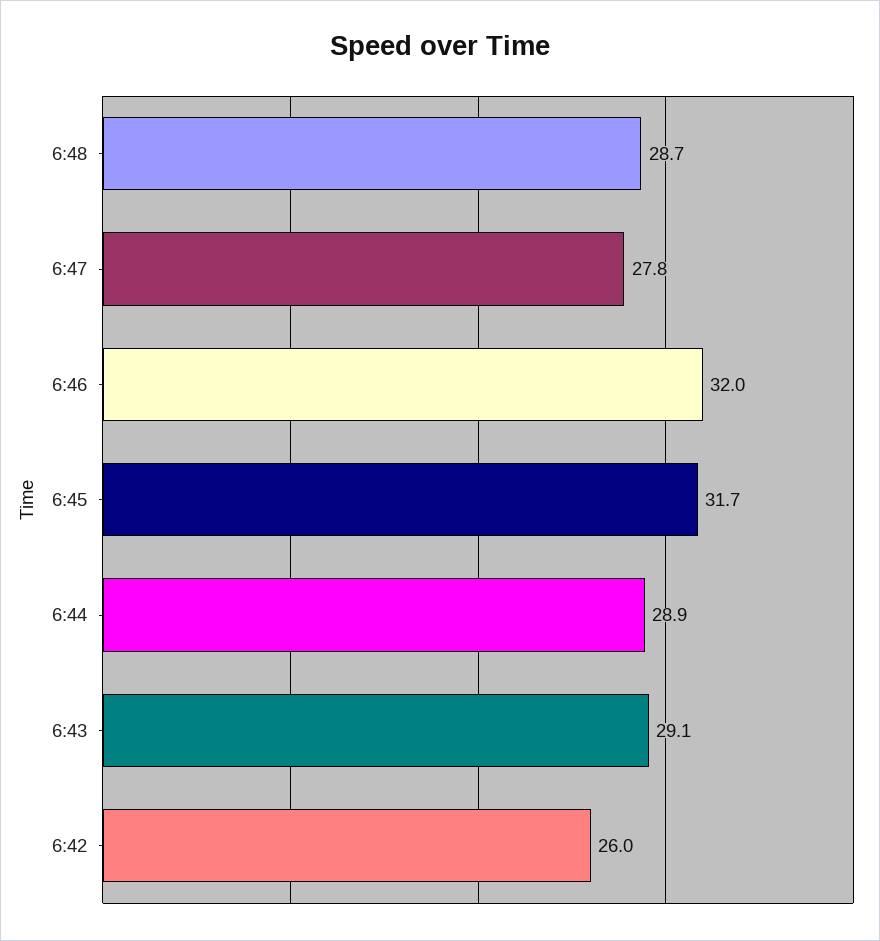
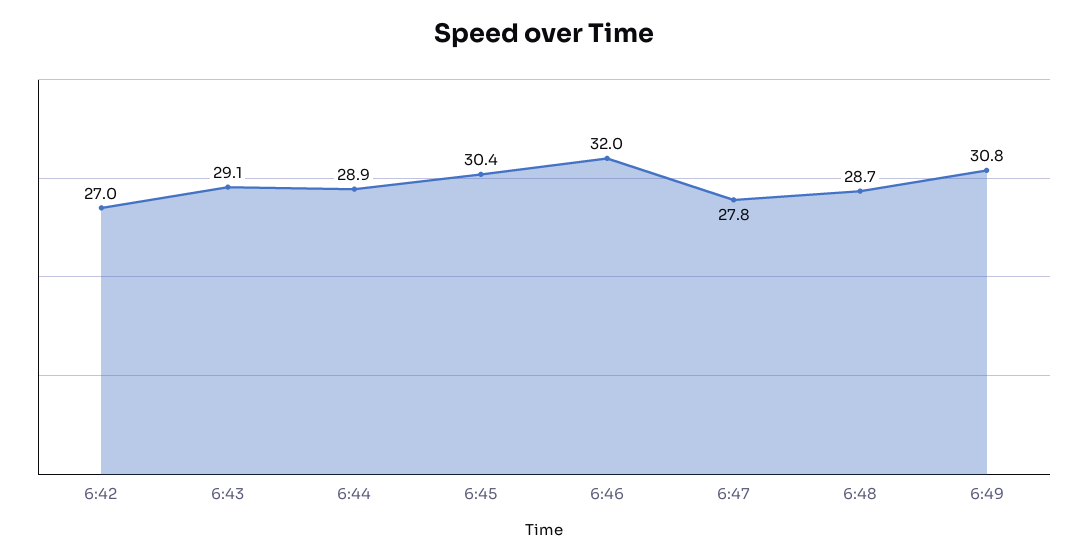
6:45: 31.7 -> 30.4
6:42: 26 -> 27
6:49: none -> 30.8

